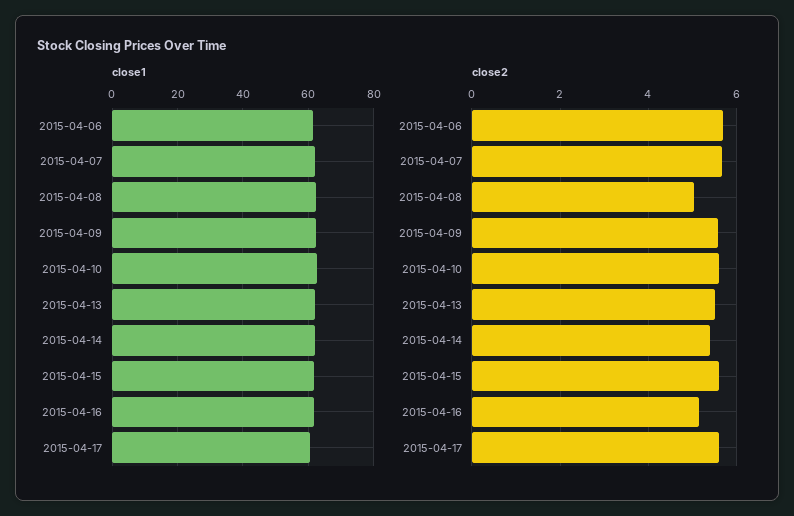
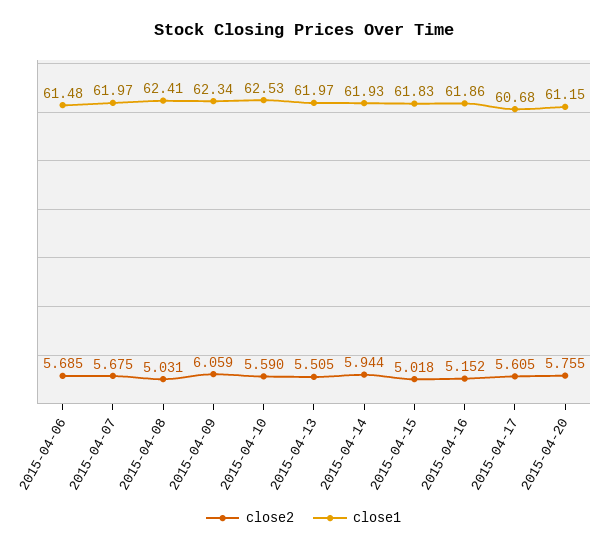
close2, 2015-04-09: 5.6 -> 6.059
close2, 2015-04-14: 5.4 -> 5.944
close2, 2015-04-15: 5.6 -> 5.018
close2, 2015-04-20: none -> 5.755
close1, 2015-04-20: none -> 61.15

